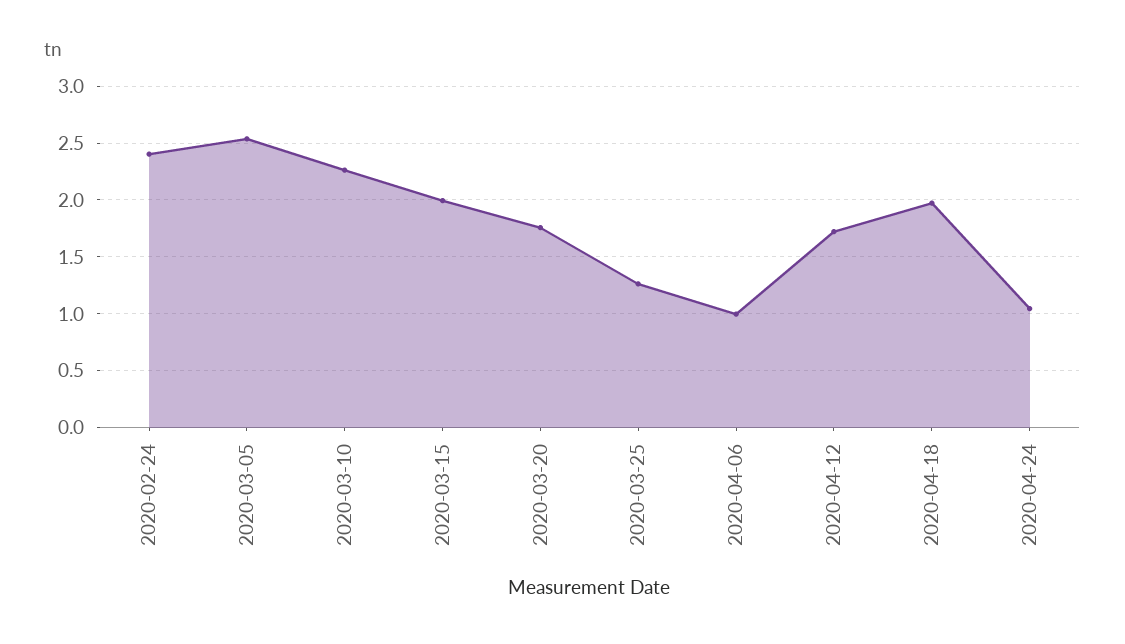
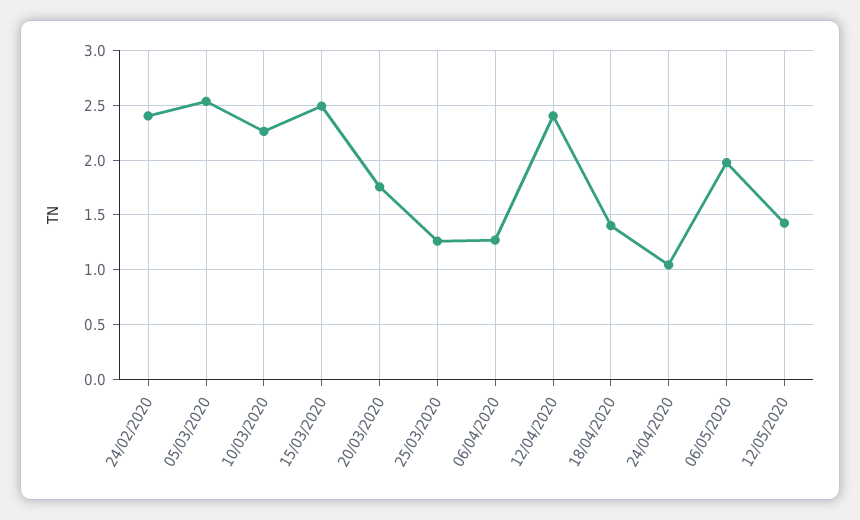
2020-03-15: 2 -> 2.5
2020-04-06: 1 -> 1.3
2020-04-12: 1.7 -> 2.4
2020-04-18: 2 -> 1.4
06/05/2020: none -> 2
12/05/2020: none -> 1.4

